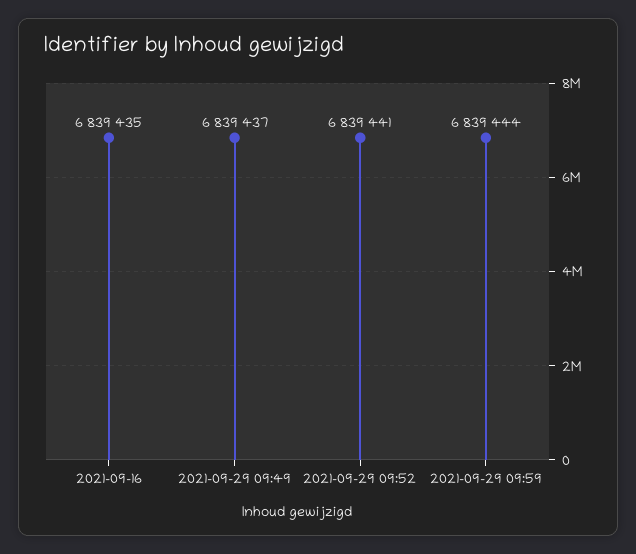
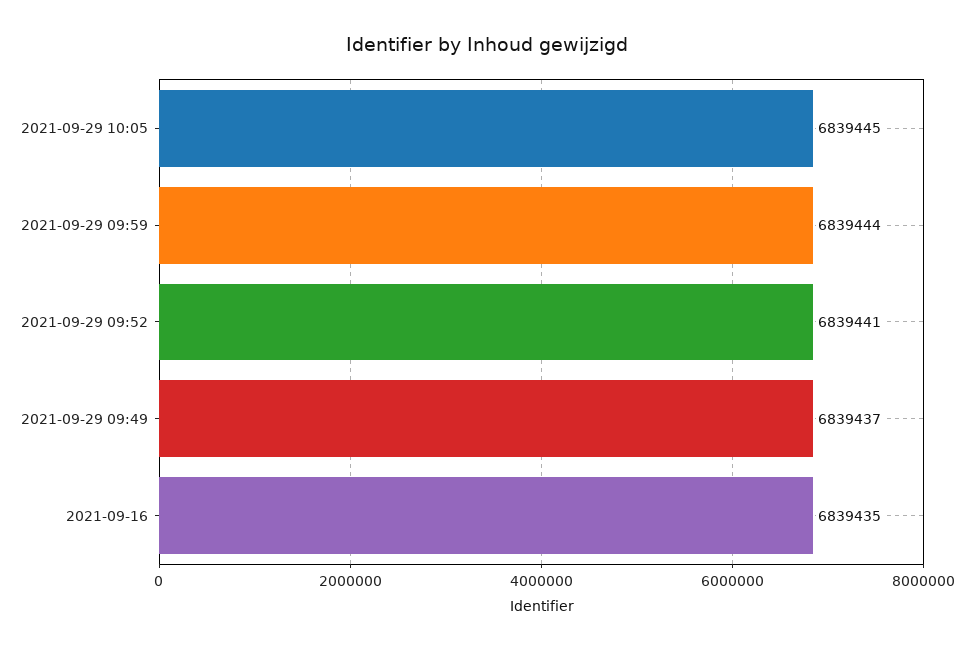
2021-09-29 10:05: none -> 6839445

